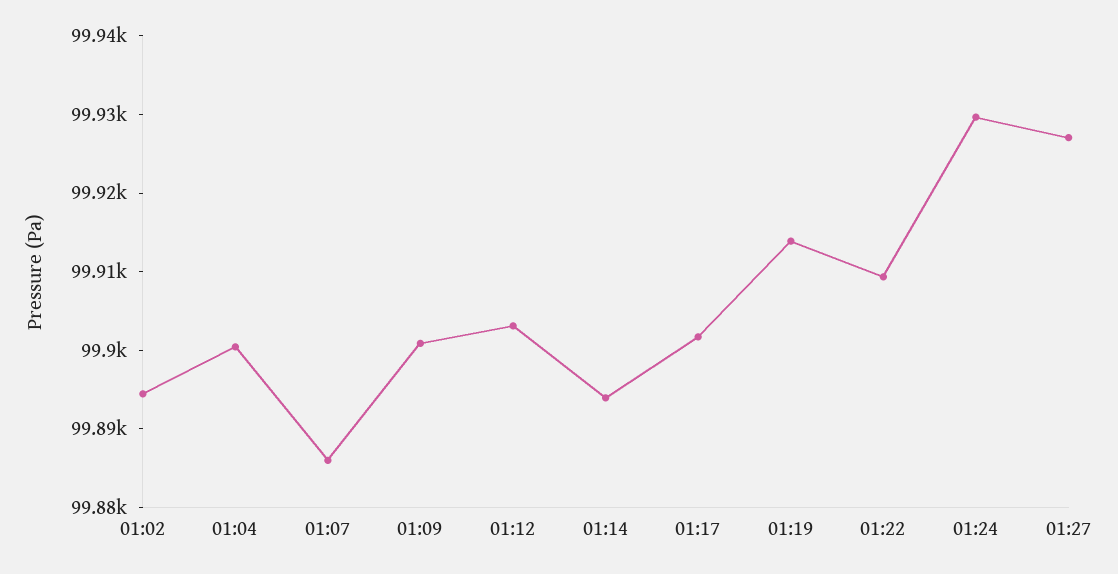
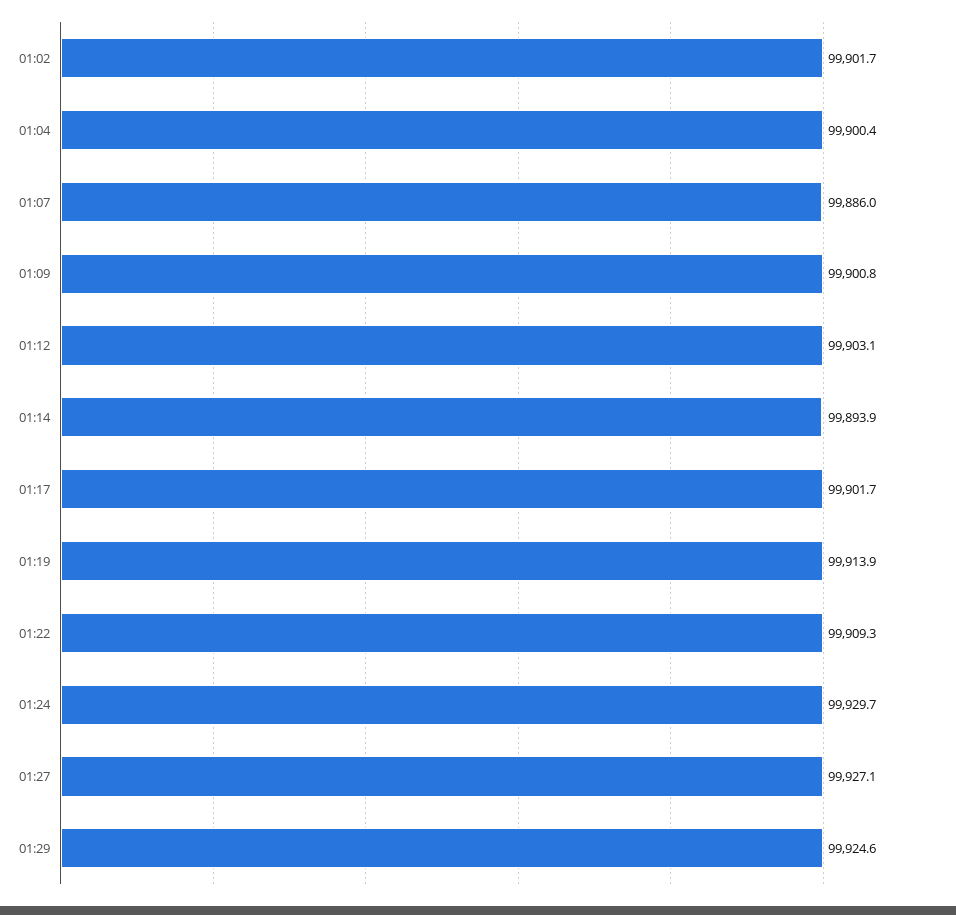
01:02: 99894 -> 99901.7
01:29: none -> 99924.6

